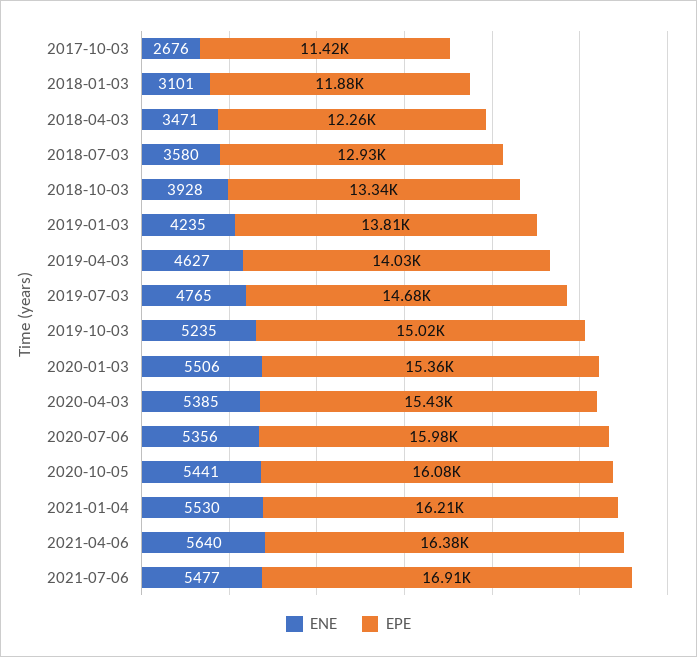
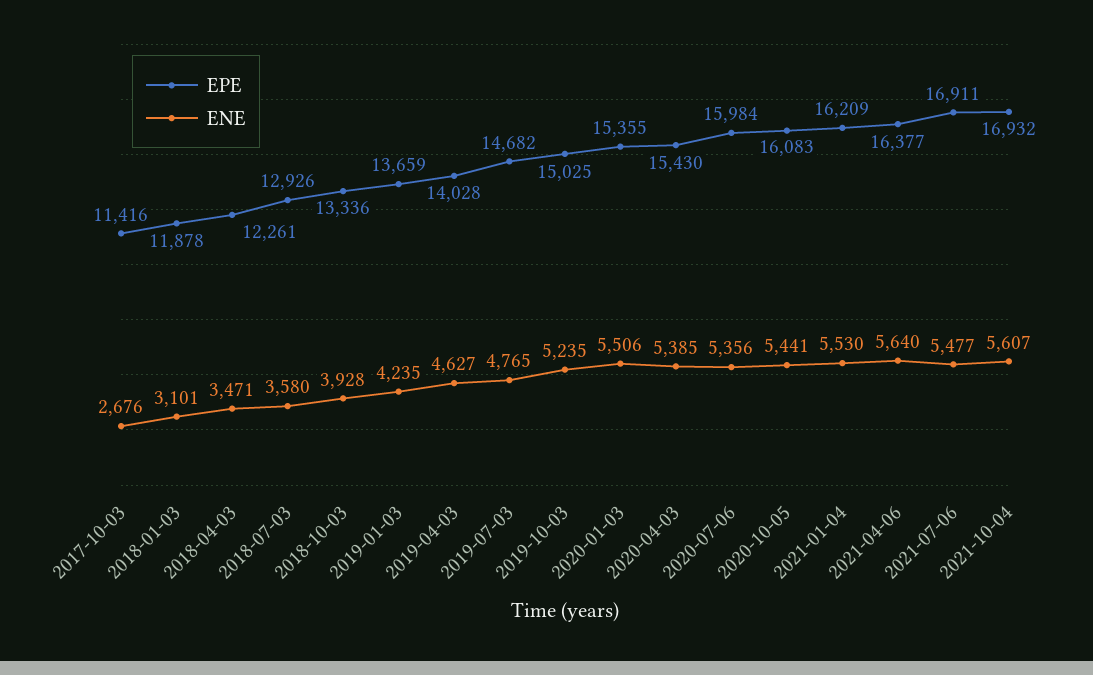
EPE, 2019-01-03: 13810 -> 13659
EPE, 2021-10-04: none -> 16932
ENE, 2021-10-04: none -> 5607

